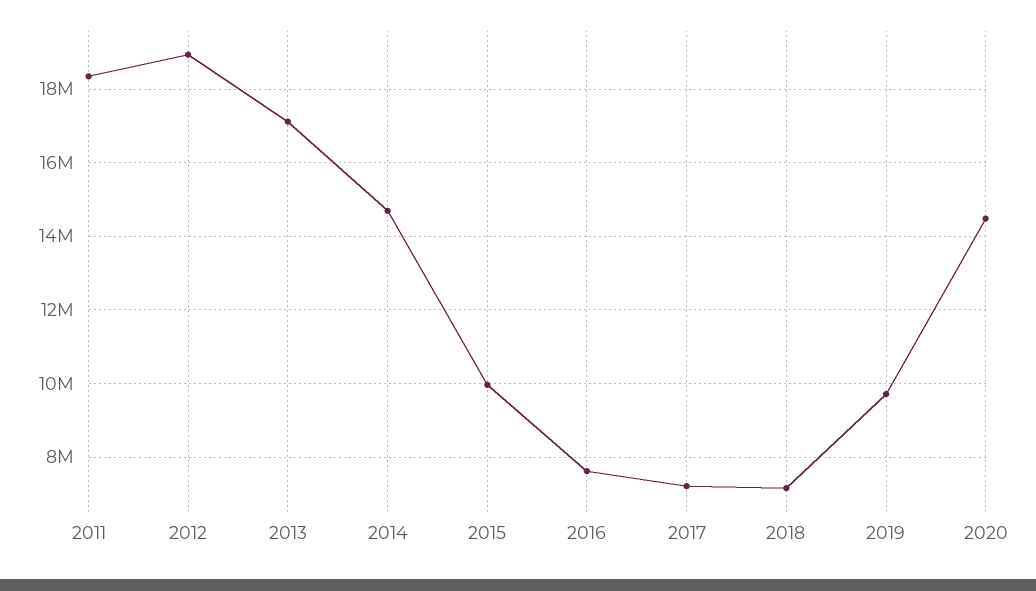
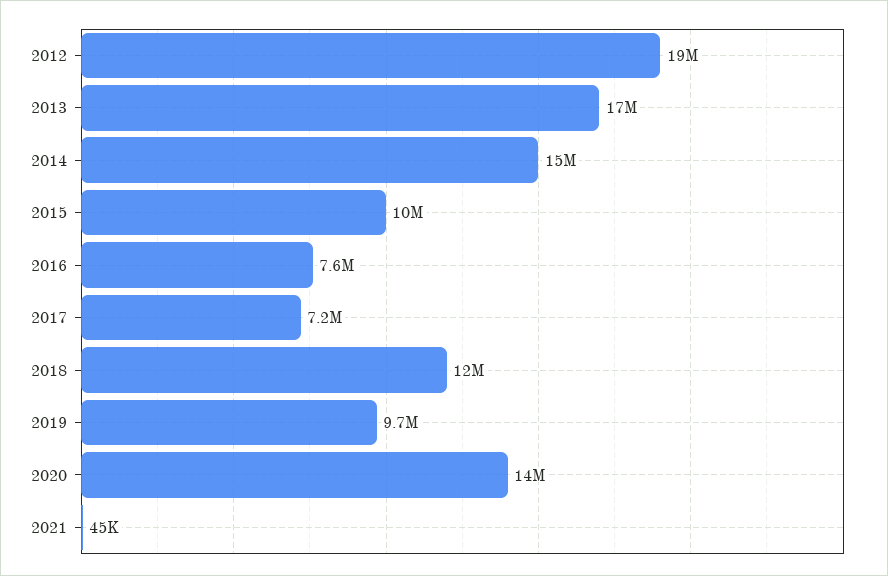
2011: 18400000 -> none
2018: 7200000 -> 12000000
2021: none -> 45000

